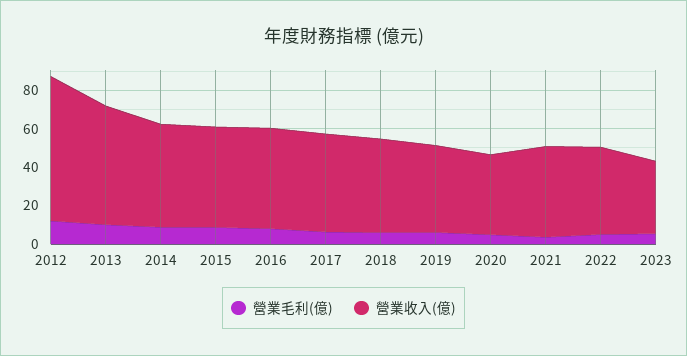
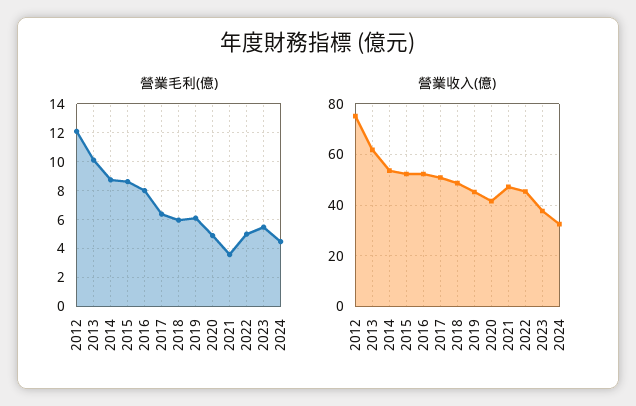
營業毛利(億), 2024: none -> 4.5
營業收入(億), 2024: none -> 32.5

